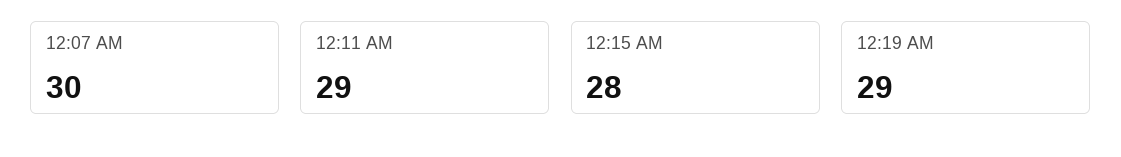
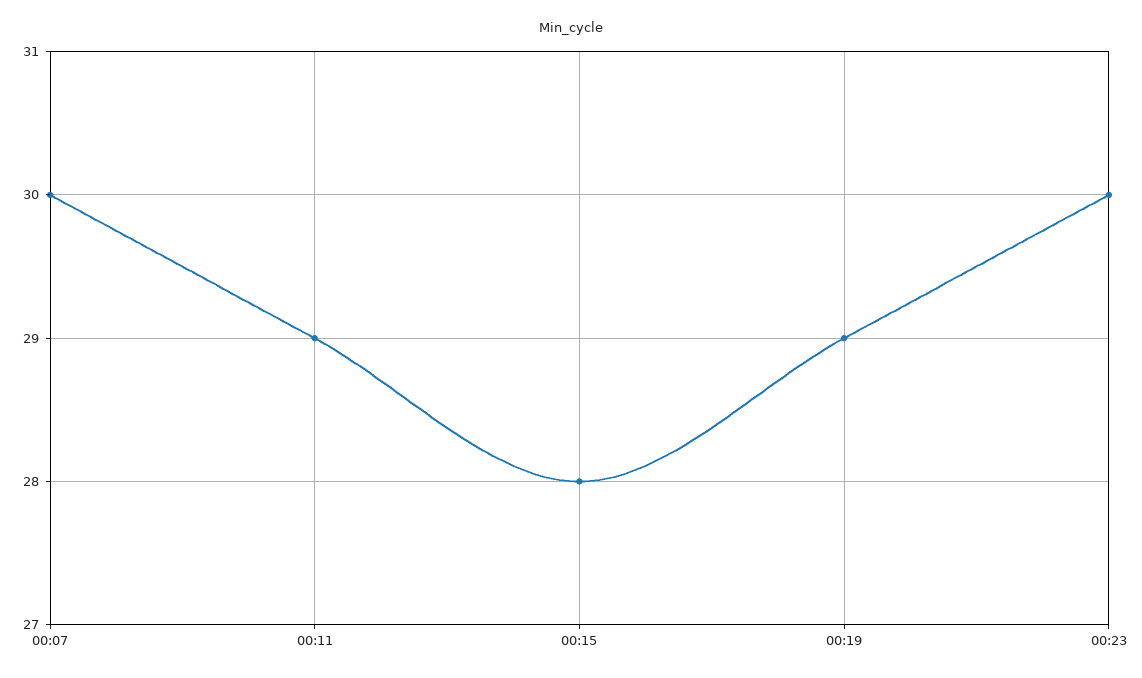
00:23: none -> 30

